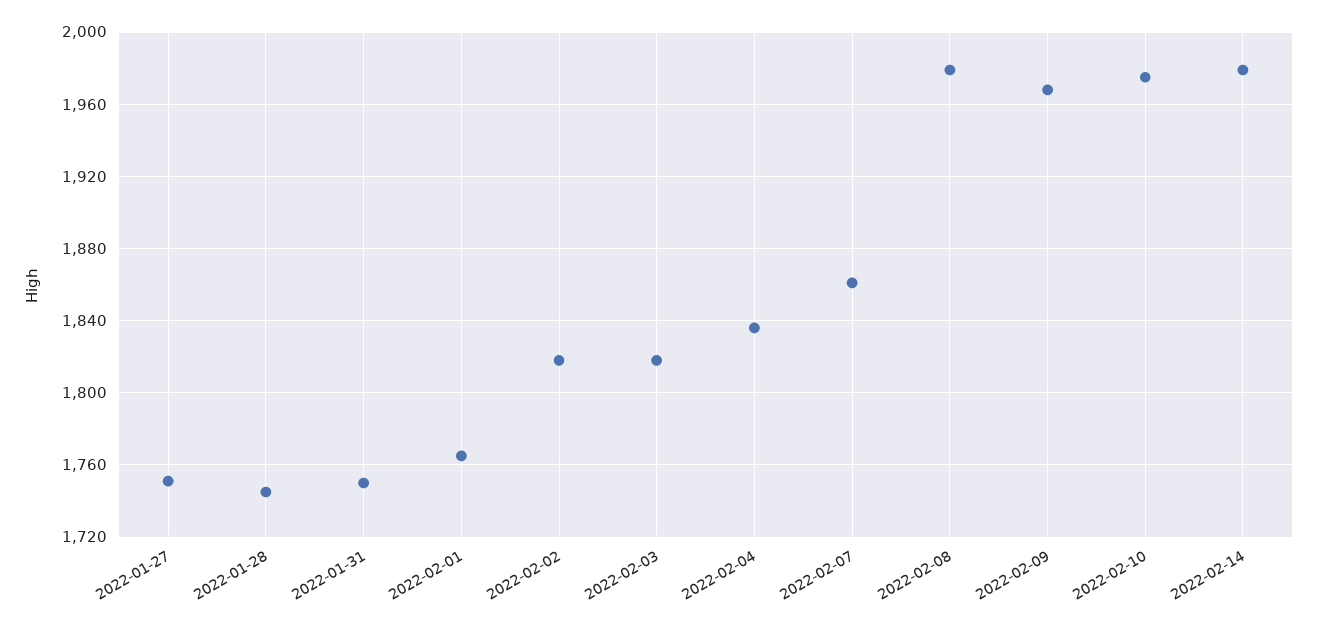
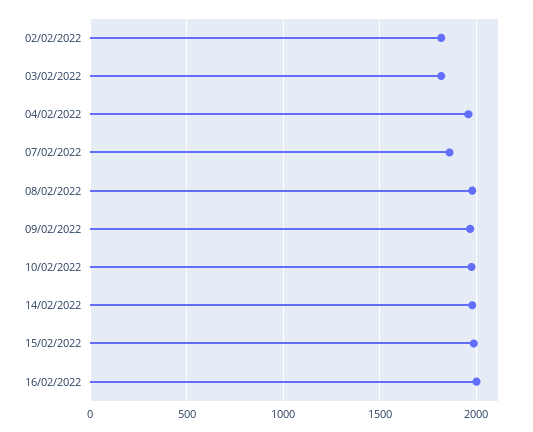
2022-01-27: 1750 -> none
2022-01-28: 1745 -> none
2022-01-31: 1750 -> none
2022-02-01: 1765 -> none
2022-02-04: 1835 -> 1950
15/02/2022: none -> 2000
16/02/2022: none -> 2000

